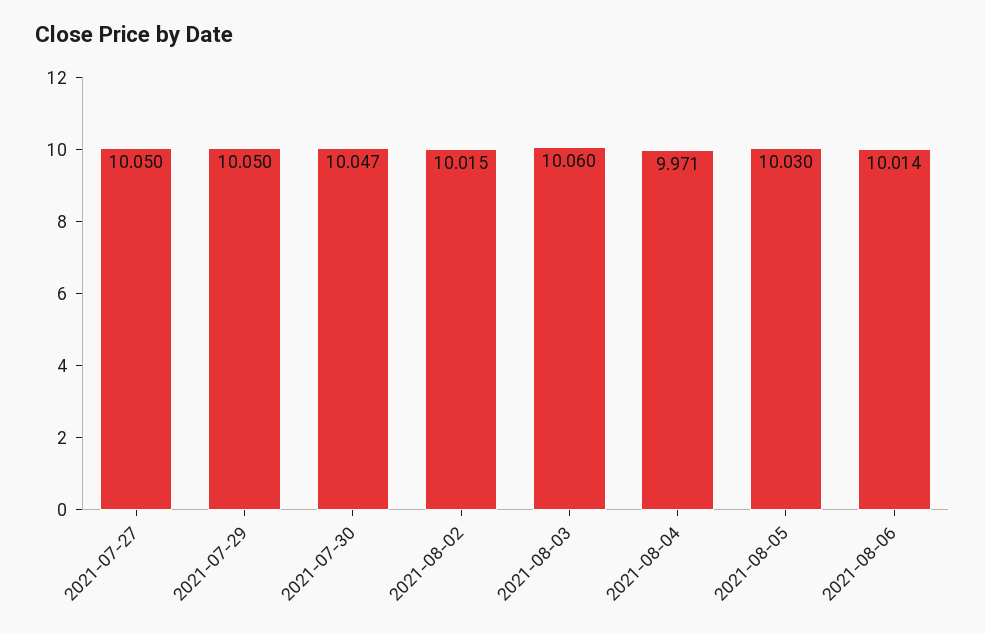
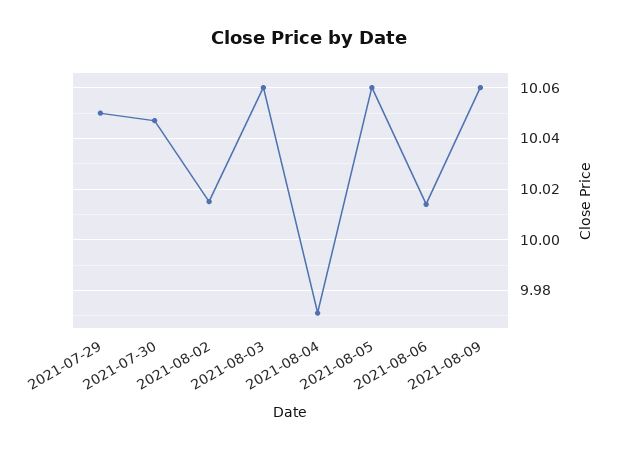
2021-07-27: 10.05 -> none
2021-08-05: 10.03 -> 10.06
2021-08-09: none -> 10.06

